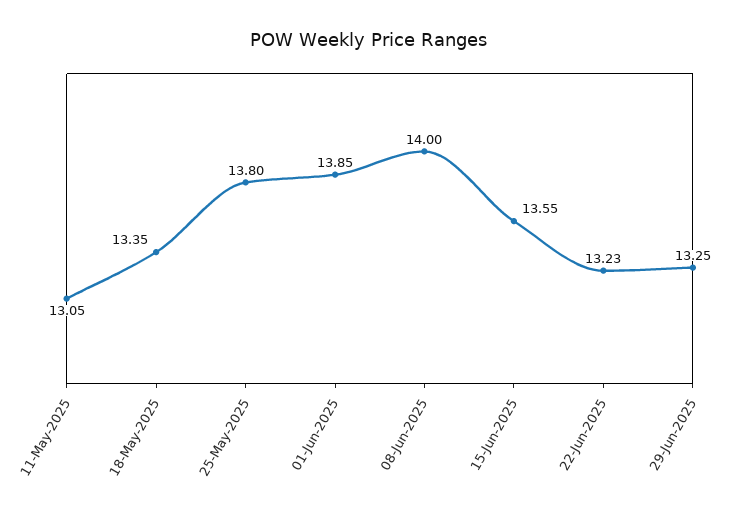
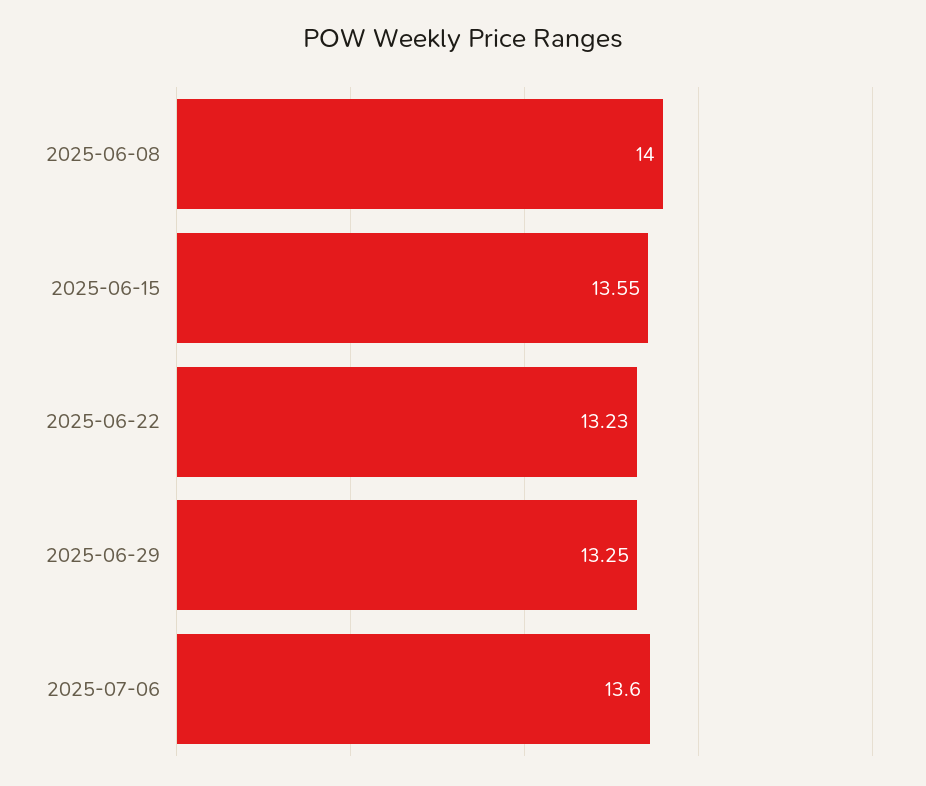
11-May-2025: 13.05 -> none
18-May-2025: 13.35 -> none
25-May-2025: 13.8 -> none
01-Jun-2025: 13.85 -> none
2025-07-06: none -> 13.6

